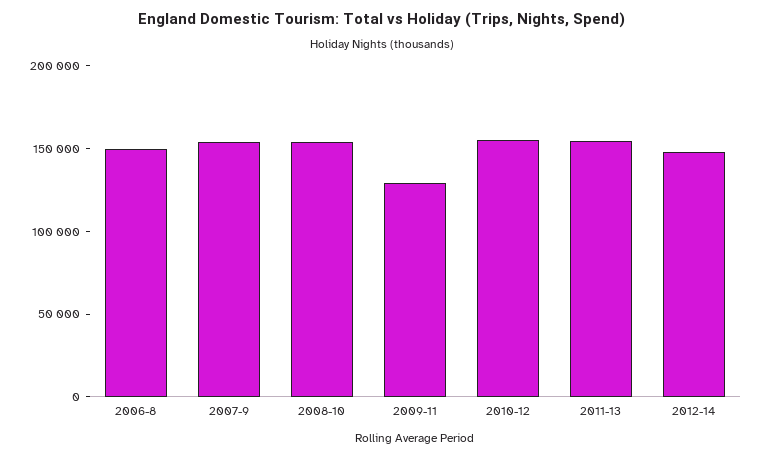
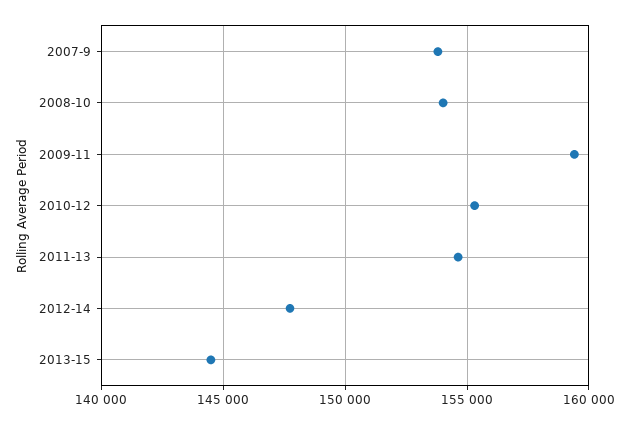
2006-8: 150000 -> none
2009-11: 130000 -> 159500
2013-15: none -> 144500

